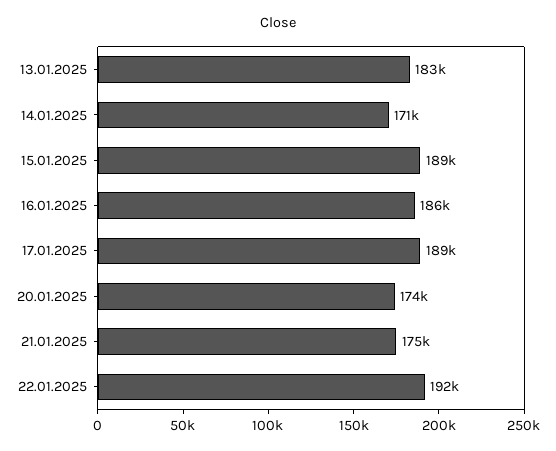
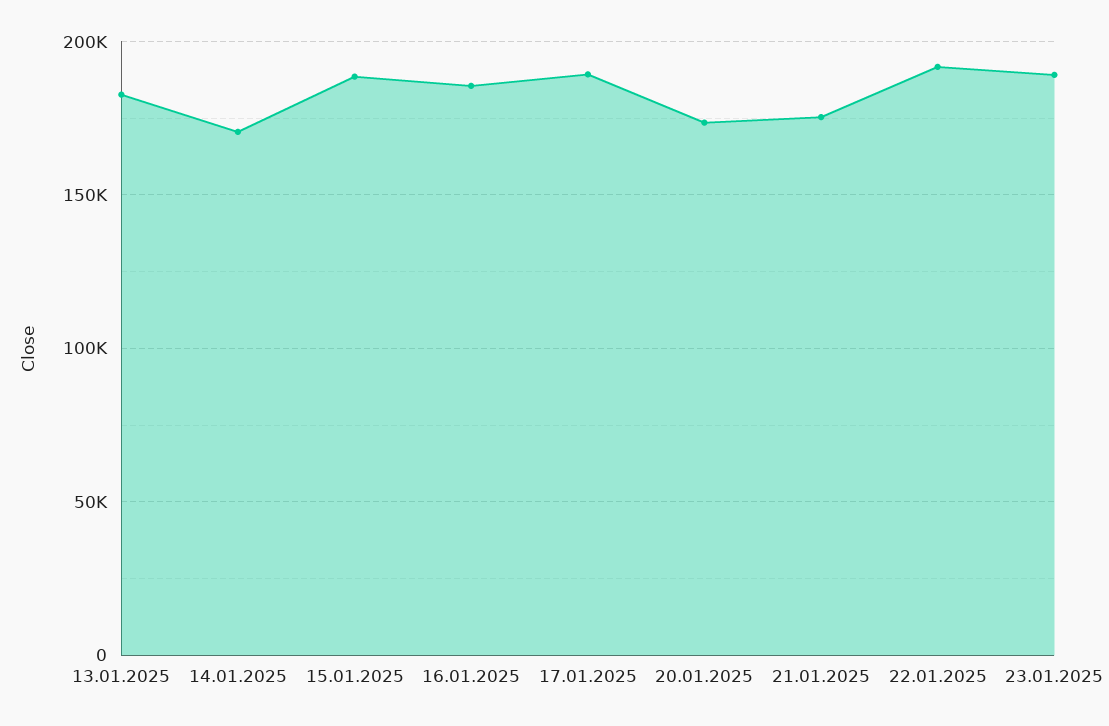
23.01.2025: none -> 190000

